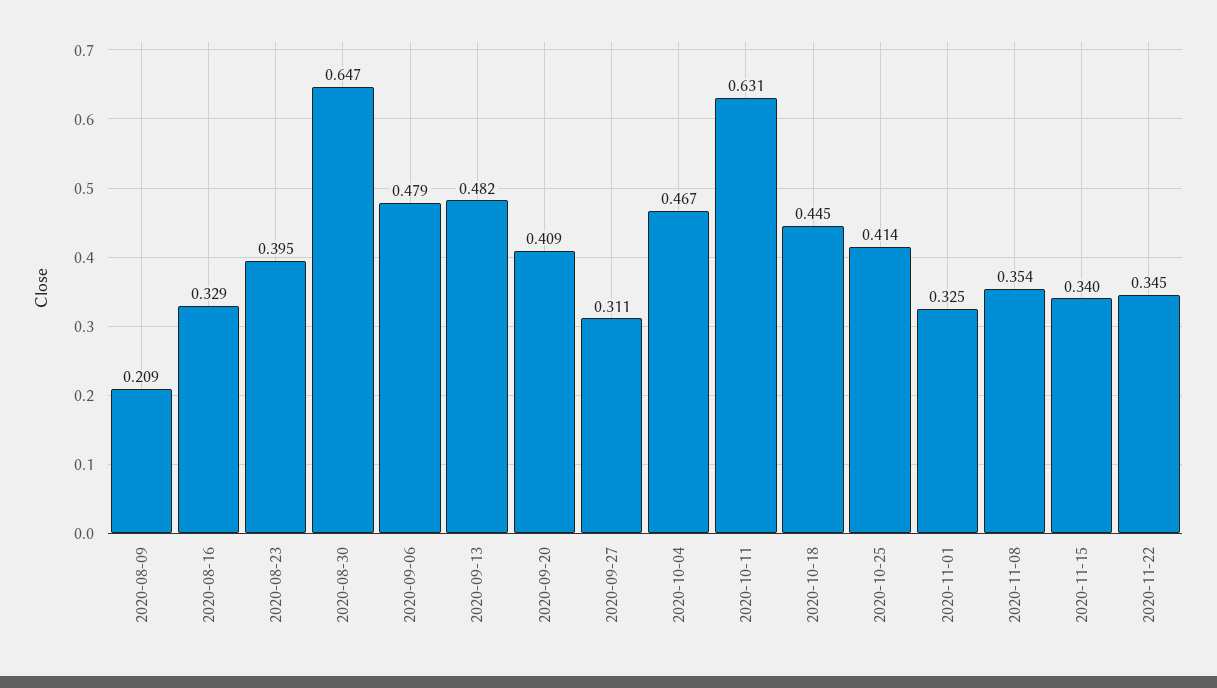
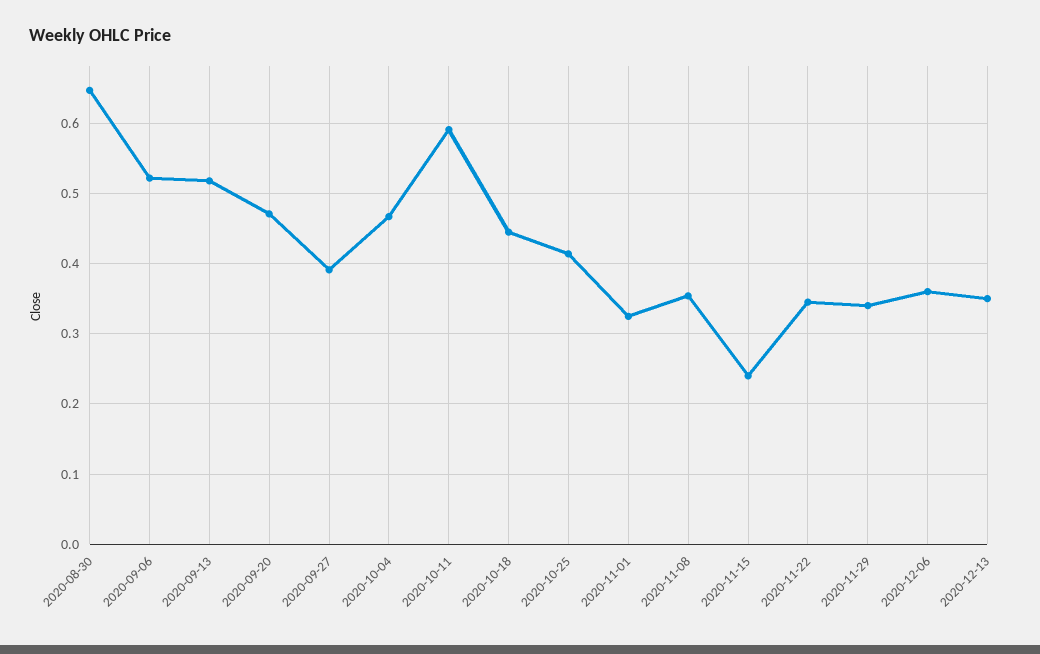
2020-08-09: 0.209 -> none
2020-08-16: 0.329 -> none
2020-08-23: 0.395 -> none
2020-09-06: 0.479 -> 0.52
2020-09-13: 0.482 -> 0.52
2020-09-20: 0.409 -> 0.47
2020-09-27: 0.311 -> 0.39
2020-10-11: 0.631 -> 0.59
2020-11-15: 0.34 -> 0.24
2020-11-29: none -> 0.34
2020-12-06: none -> 0.36
2020-12-13: none -> 0.35

